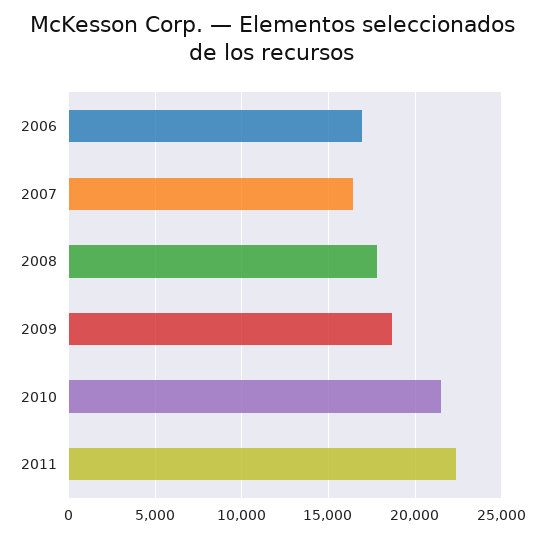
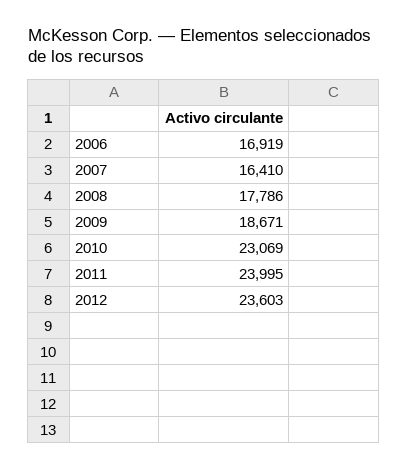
2010: 21500 -> 23069
2011: 22500 -> 23995
2012: none -> 23603

